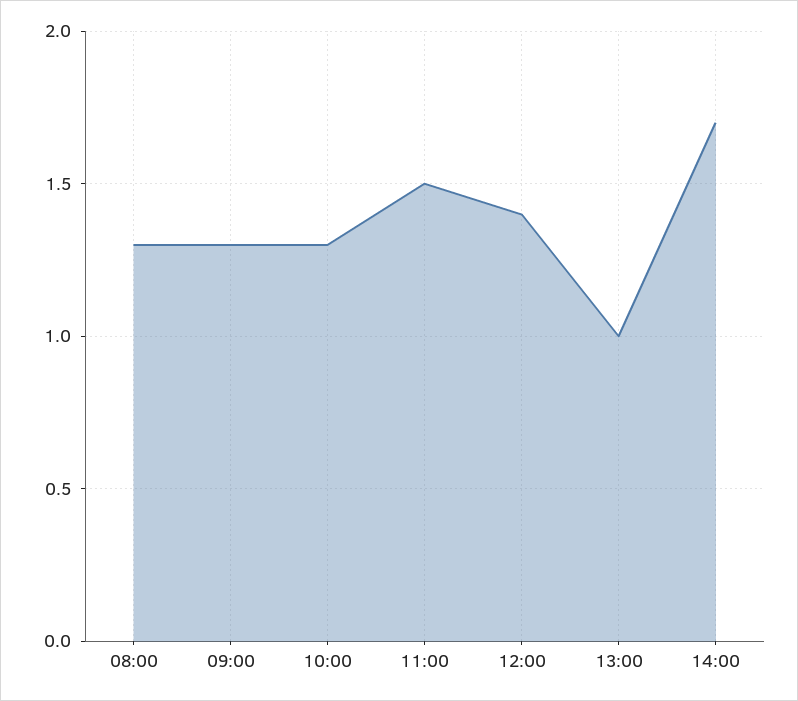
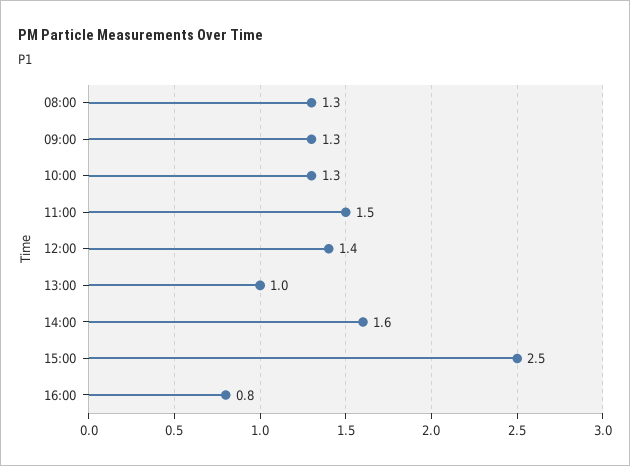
14:00: 1.7 -> 1.6
15:00: none -> 2.5
16:00: none -> 0.8

